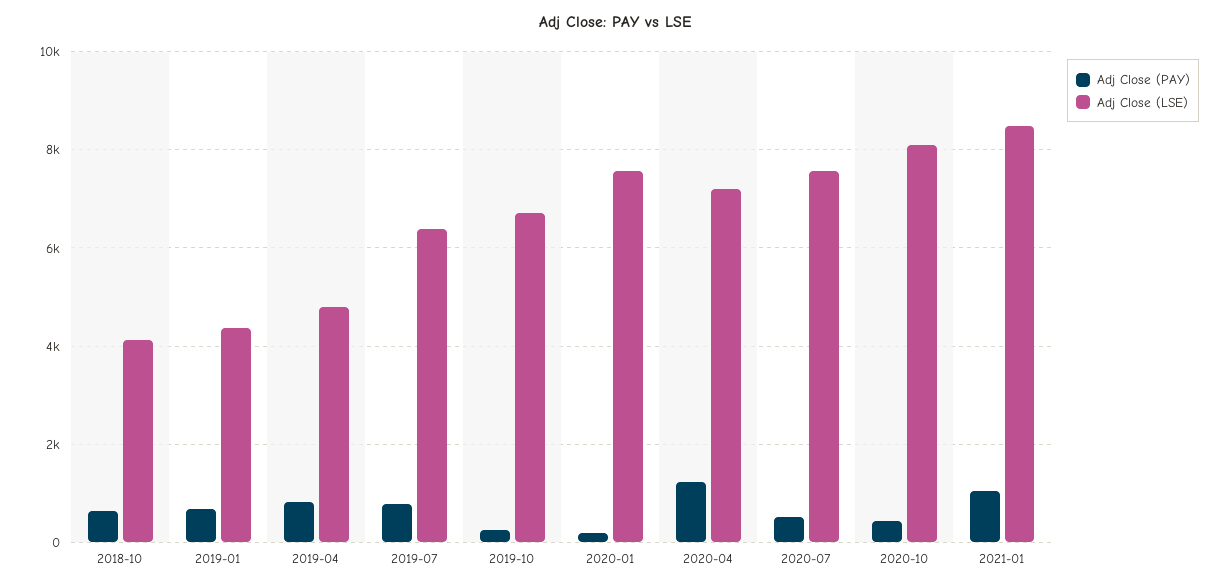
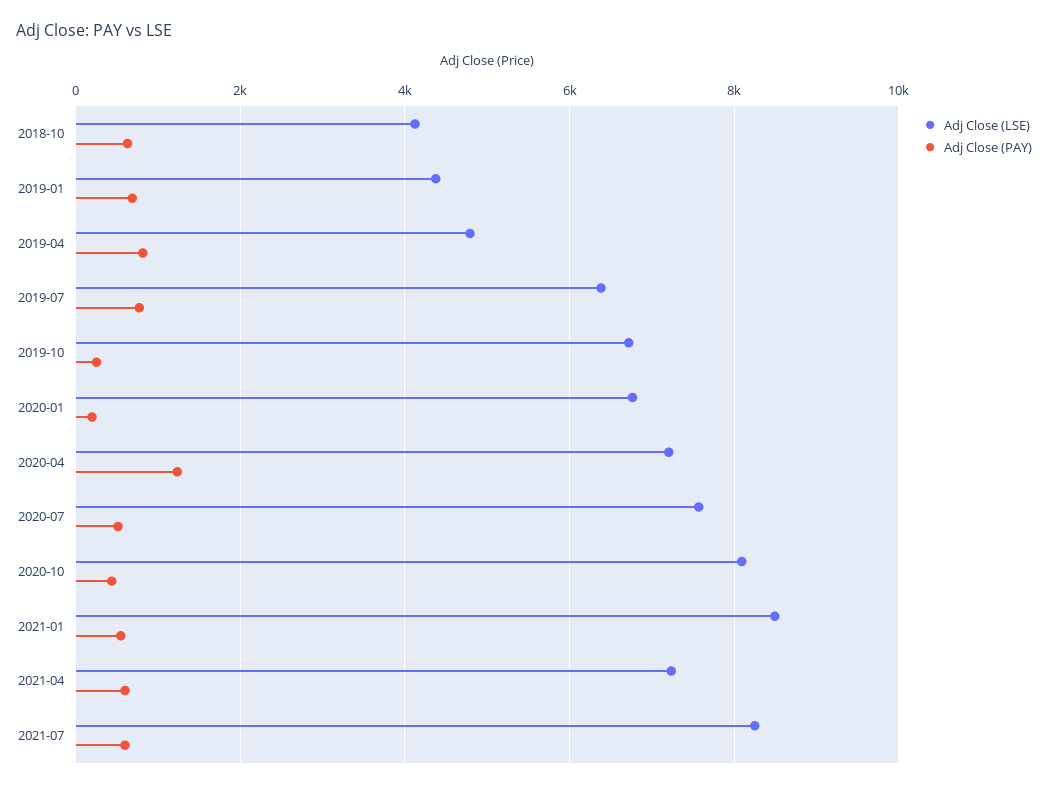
Adj Close (LSE), 2020-01: 7600 -> 6800
Adj Close (PAY), 2021-01: 1000 -> 600
Adj Close (LSE), 2021-04: none -> 7200
Adj Close (PAY), 2021-04: none -> 600
Adj Close (LSE), 2021-07: none -> 8200
Adj Close (PAY), 2021-07: none -> 600

